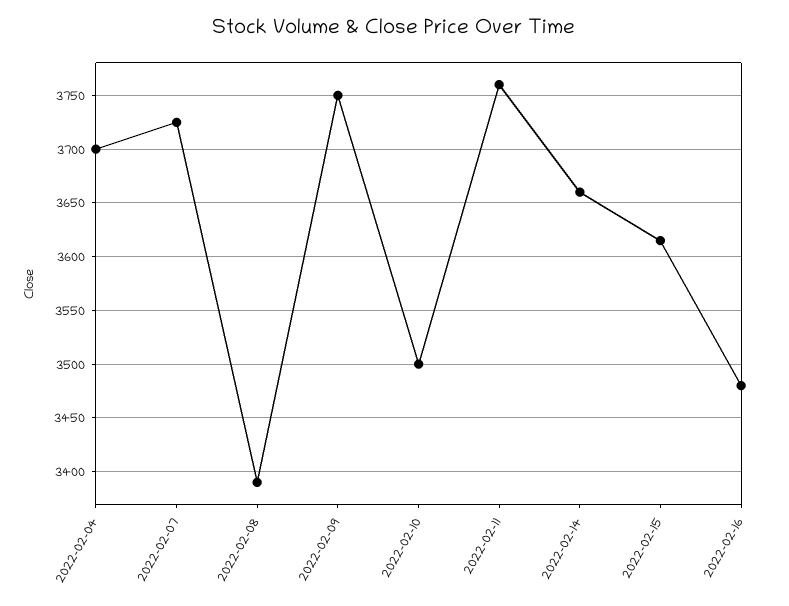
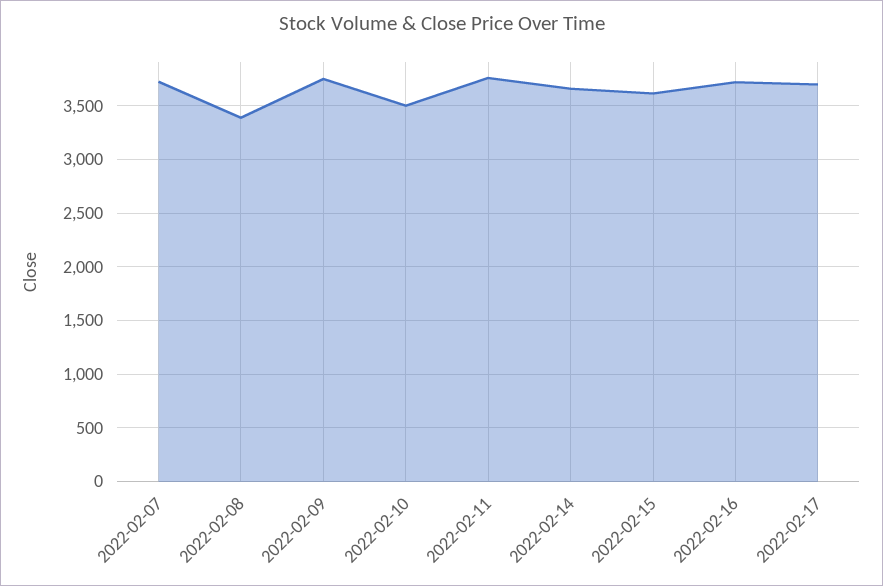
2022-02-04: 3700 -> none
2022-02-16: 3480 -> 3700
2022-02-17: none -> 3700

